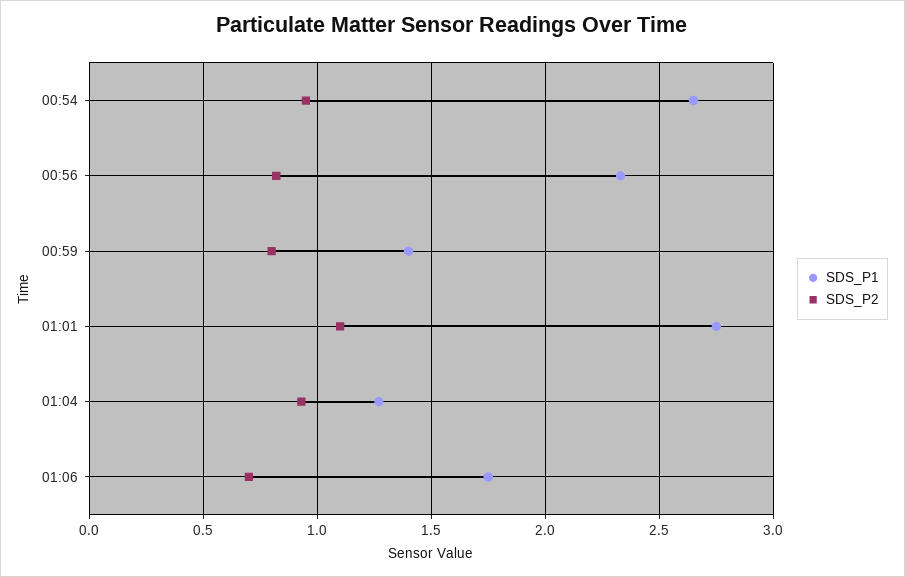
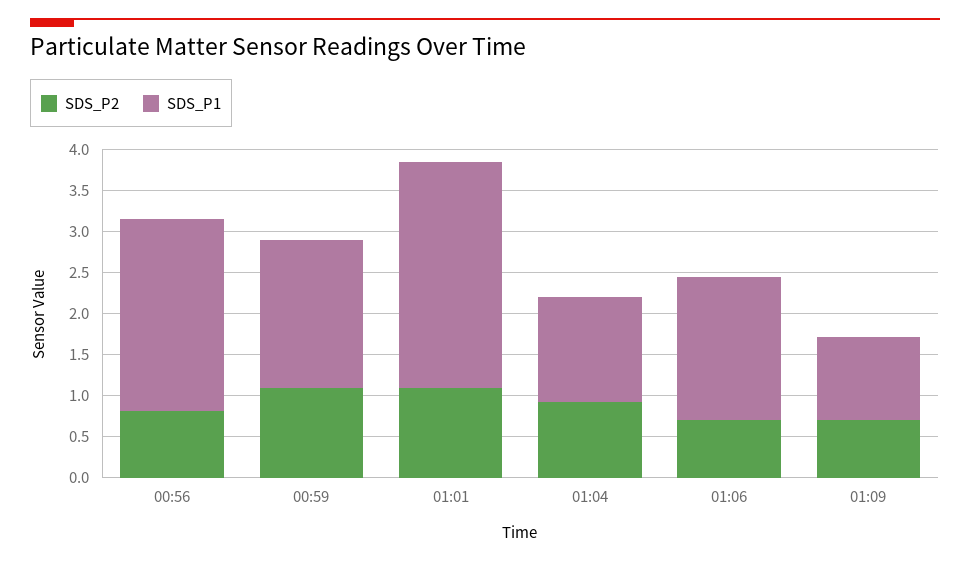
SDS_P1, 00:54: 2.65 -> none
SDS_P2, 00:54: 0.95 -> none
SDS_P1, 00:59: 1.4 -> 1.8
SDS_P2, 00:59: 0.8 -> 1.1
SDS_P2, 01:09: none -> 0.7
SDS_P1, 01:09: none -> 1

